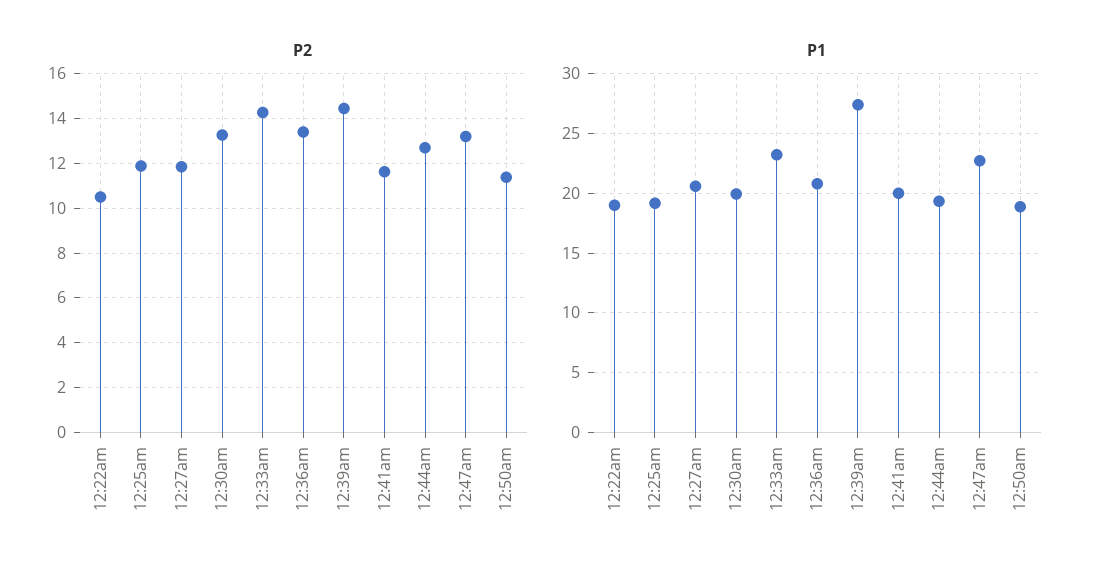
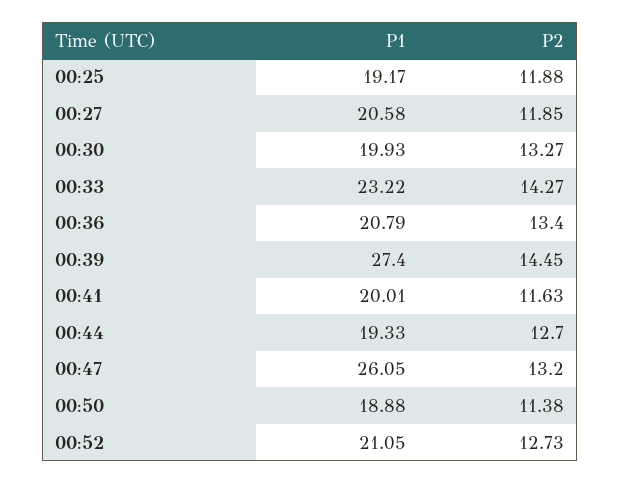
P2, 12:22am: 10.5 -> none
P1, 12:22am: 19 -> none
P1, 12:47am: 23 -> 26.05
P1, 00:52: none -> 21.05
P2, 00:52: none -> 12.73

